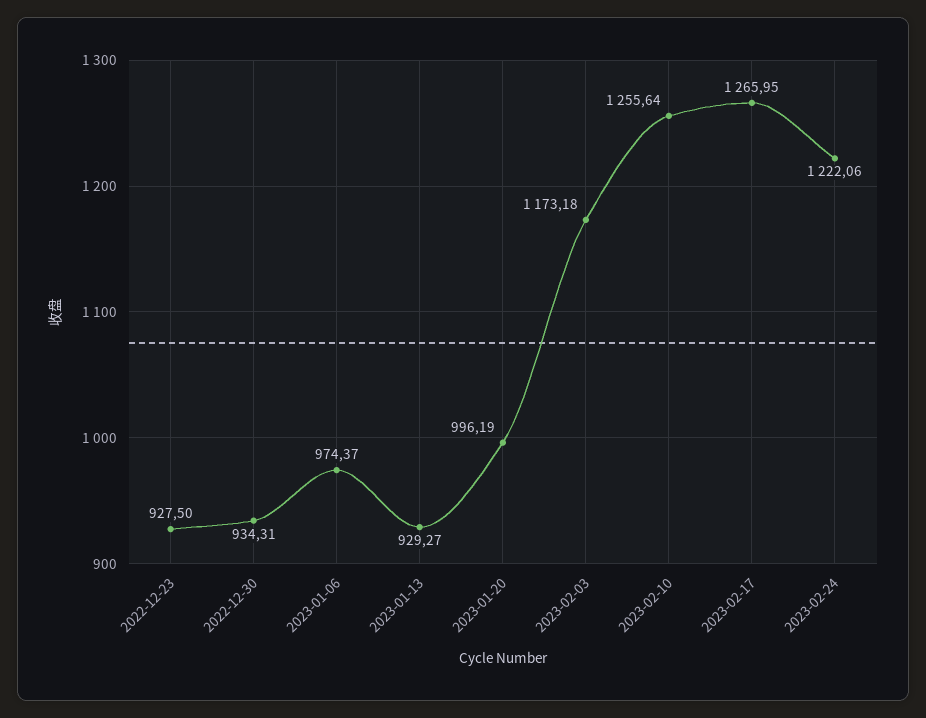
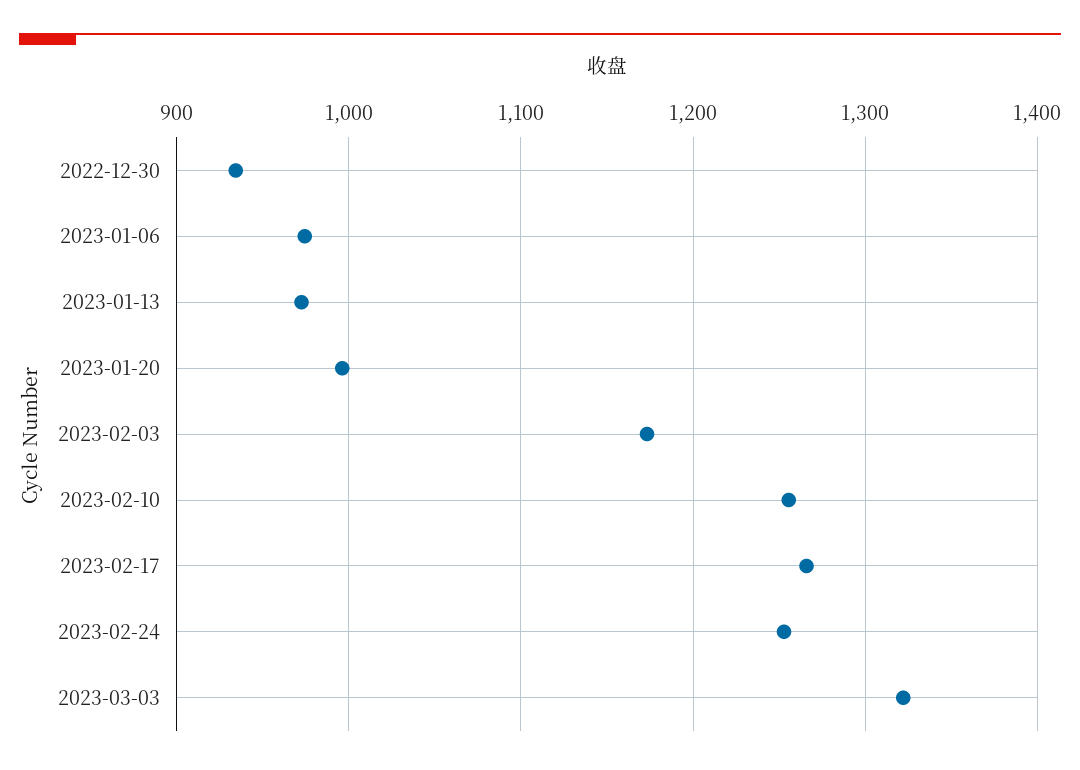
2022-12-23: 927.5 -> none
2023-01-13: 929.27 -> 970
2023-02-24: 1222.06 -> 1250
2023-03-03: none -> 1320

